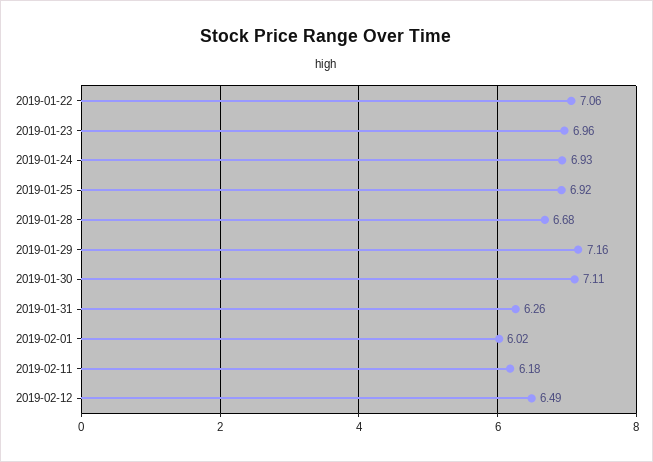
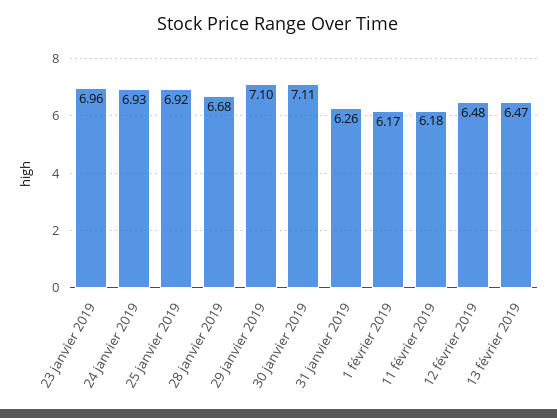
2019-01-22: 7.06 -> none
2019-01-29: 7.16 -> 7.1
2019-02-01: 6.02 -> 6.17
2019-02-12: 6.49 -> 6.48
13 février 2019: none -> 6.47

